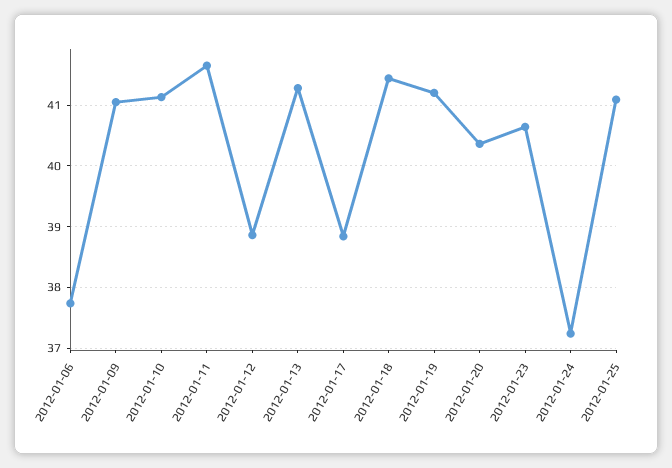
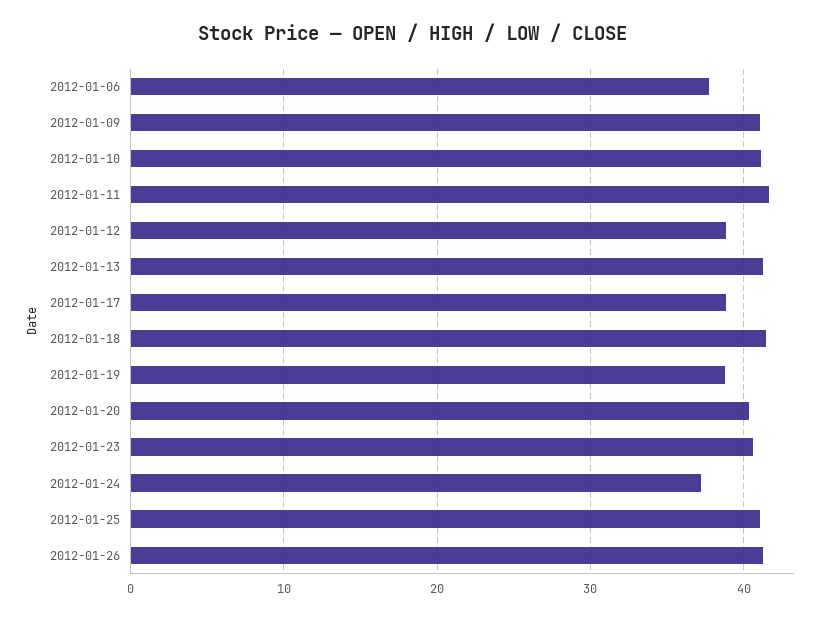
2012-01-19: 41.2 -> 39
2012-01-26: none -> 41

